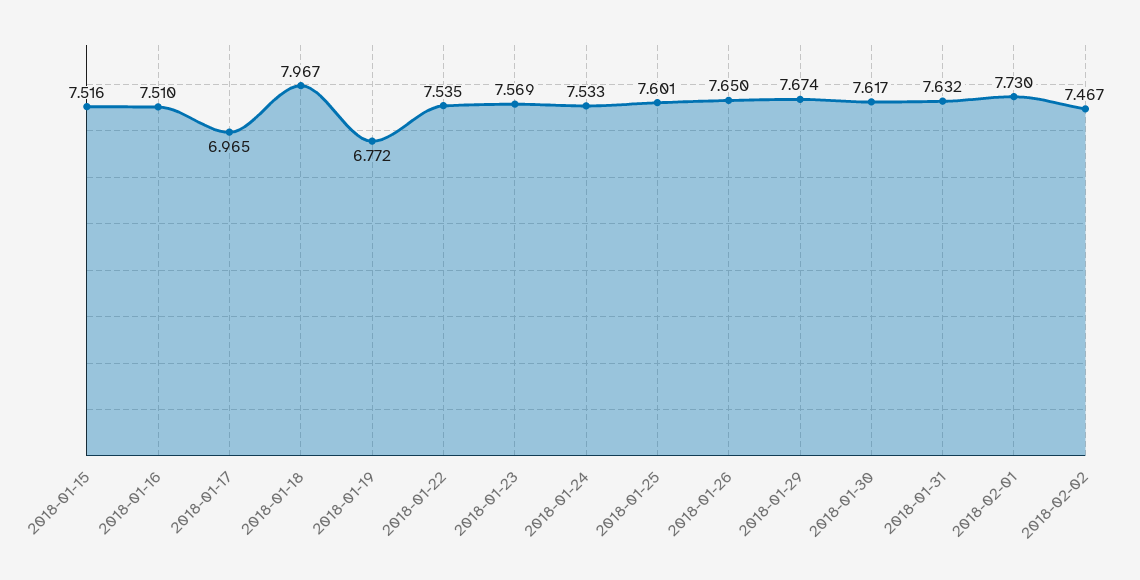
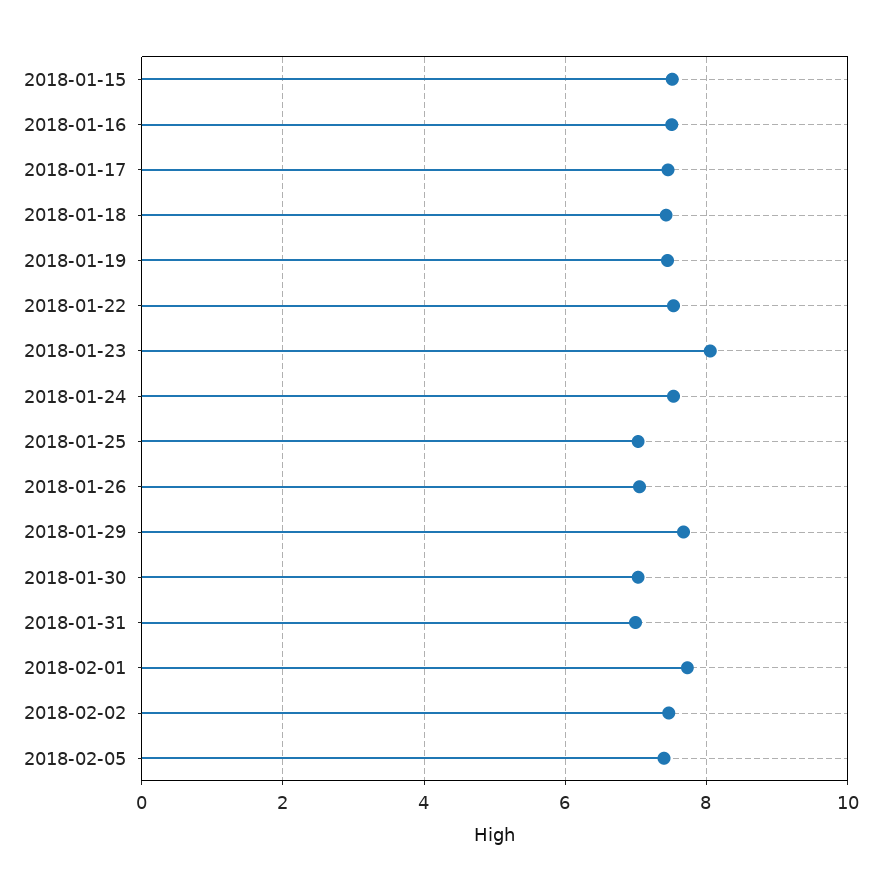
2018-01-17: 6.965 -> 7.4
2018-01-18: 7.967 -> 7.4
2018-01-19: 6.772 -> 7.4
2018-01-23: 7.569 -> 8
2018-01-25: 7.601 -> 7
2018-01-26: 7.65 -> 7
2018-01-30: 7.617 -> 7
2018-01-31: 7.632 -> 7
2018-02-05: none -> 7.4

